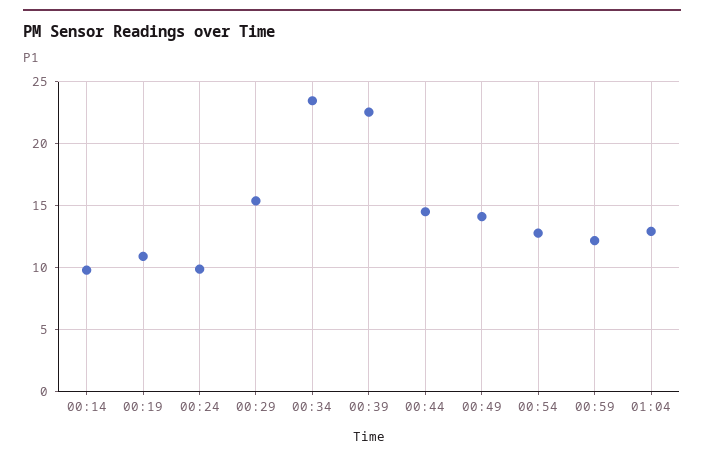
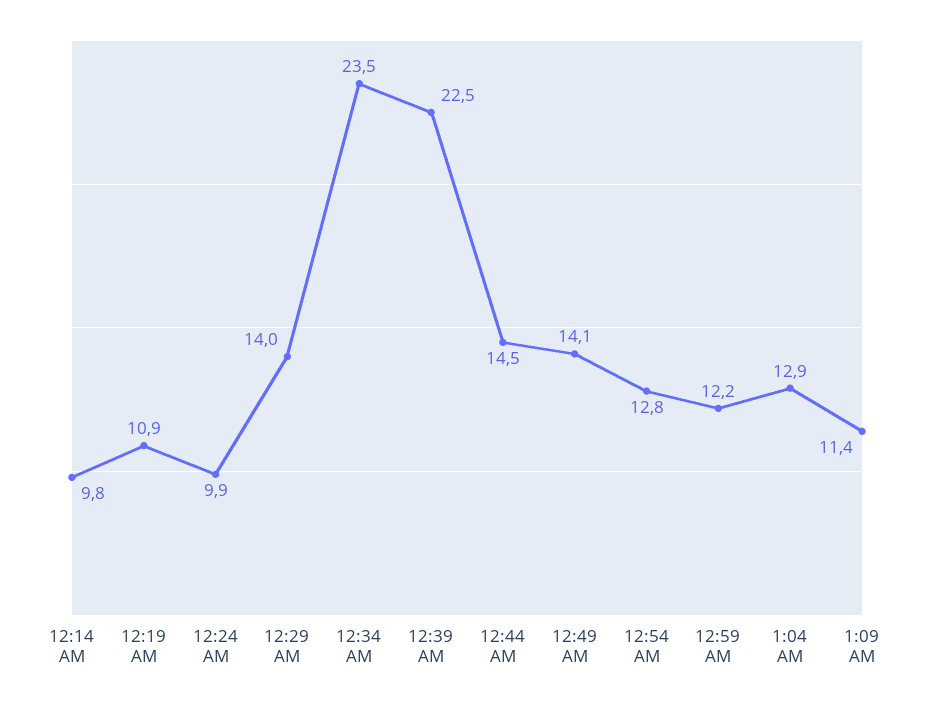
00:29: 15.5 -> 14
1:09 AM: none -> 11.4

